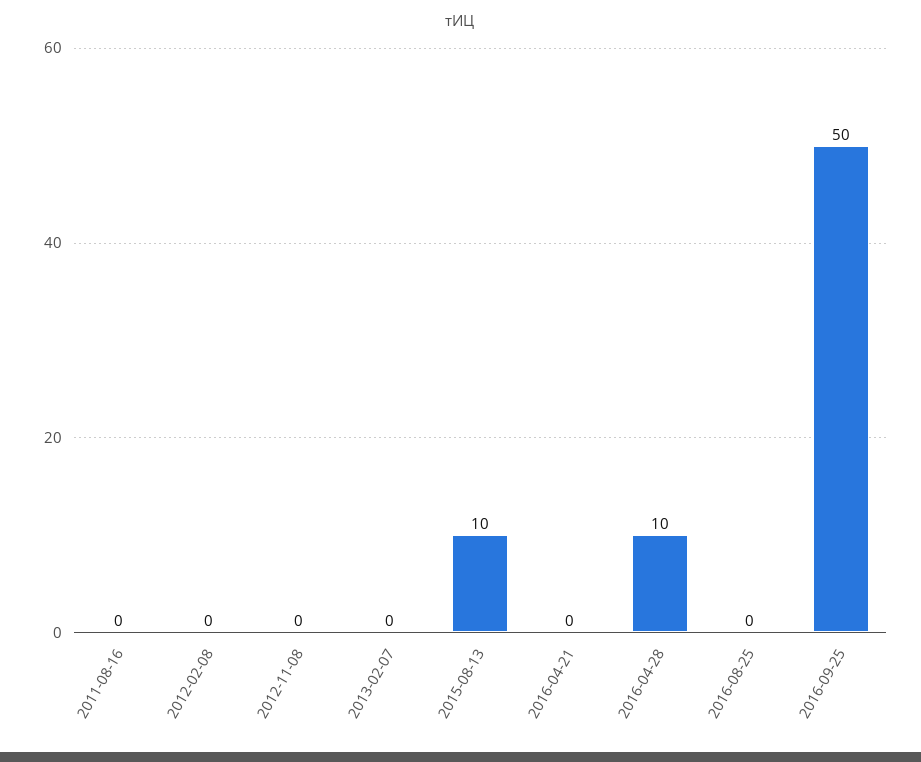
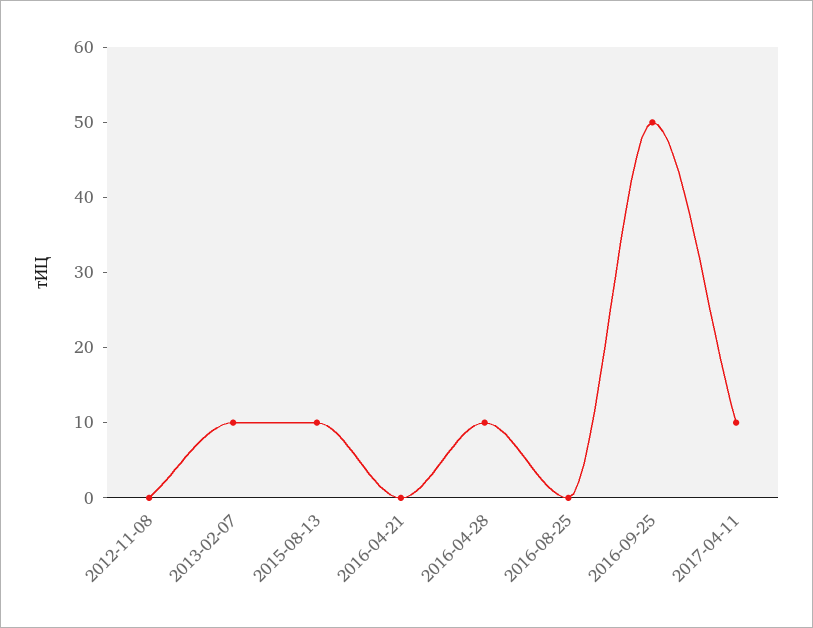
2011-08-16: 0 -> none
2012-02-08: 0 -> none
2013-02-07: 0 -> 10
2017-04-11: none -> 10

